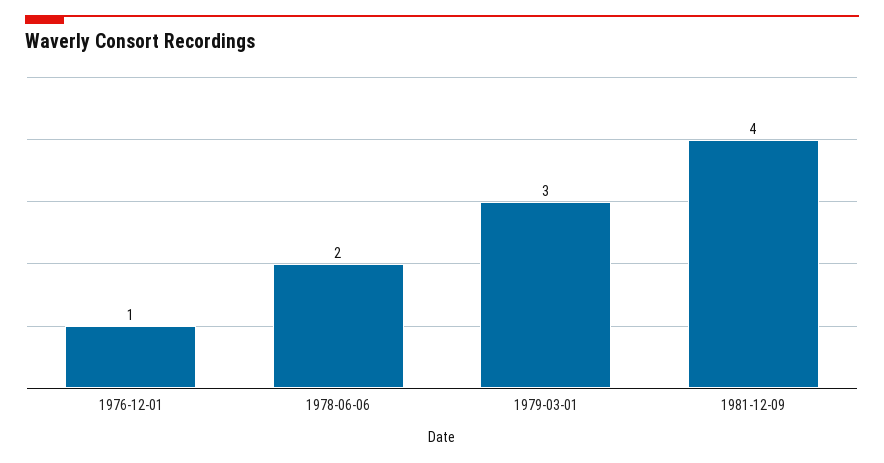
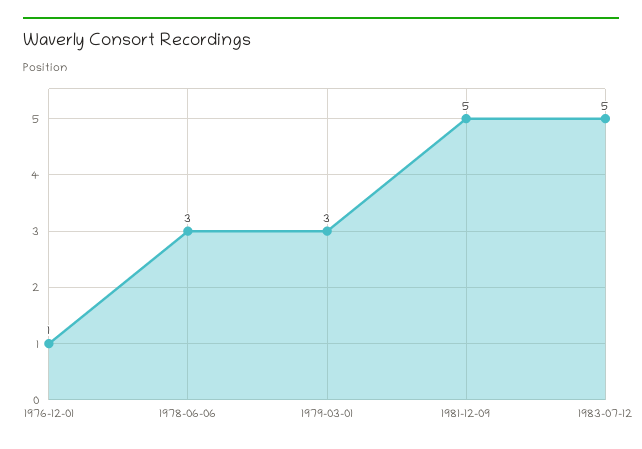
1978-06-06: 2 -> 3
1981-12-09: 4 -> 5
1983-07-12: none -> 5

